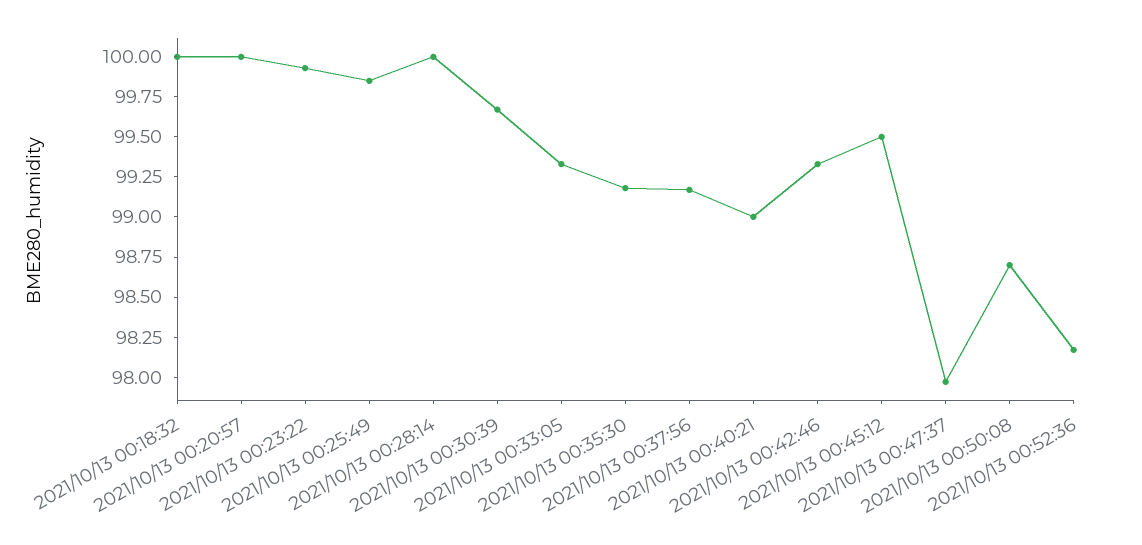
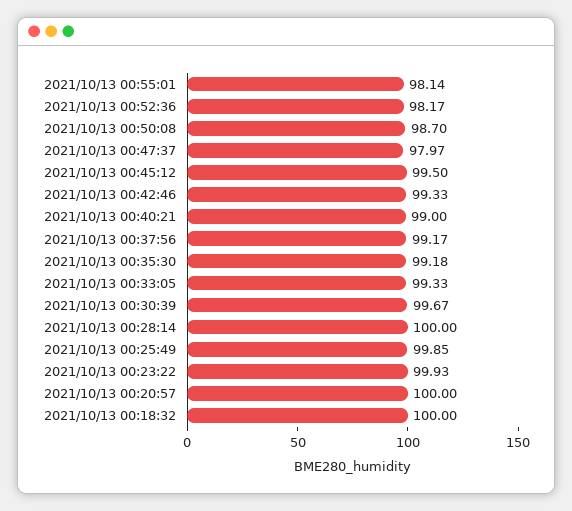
2021/10/13 00:55:01: none -> 98.14

